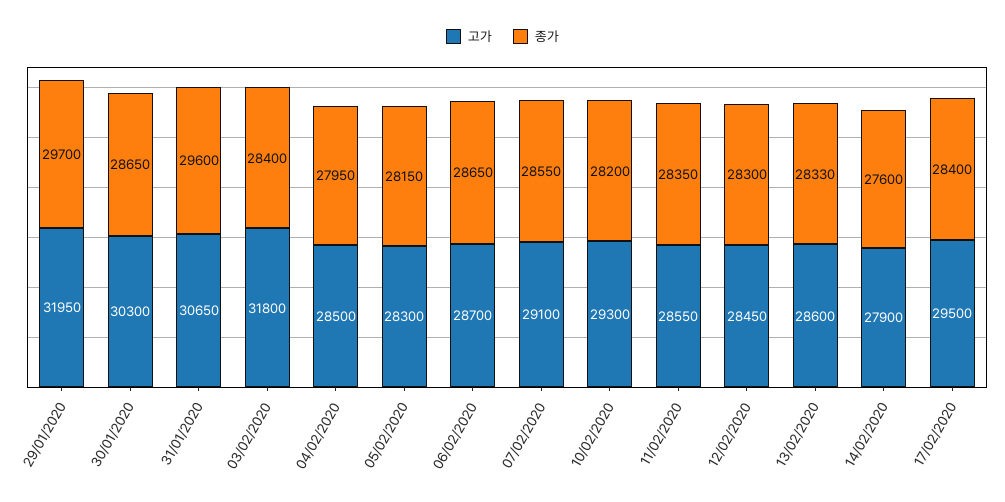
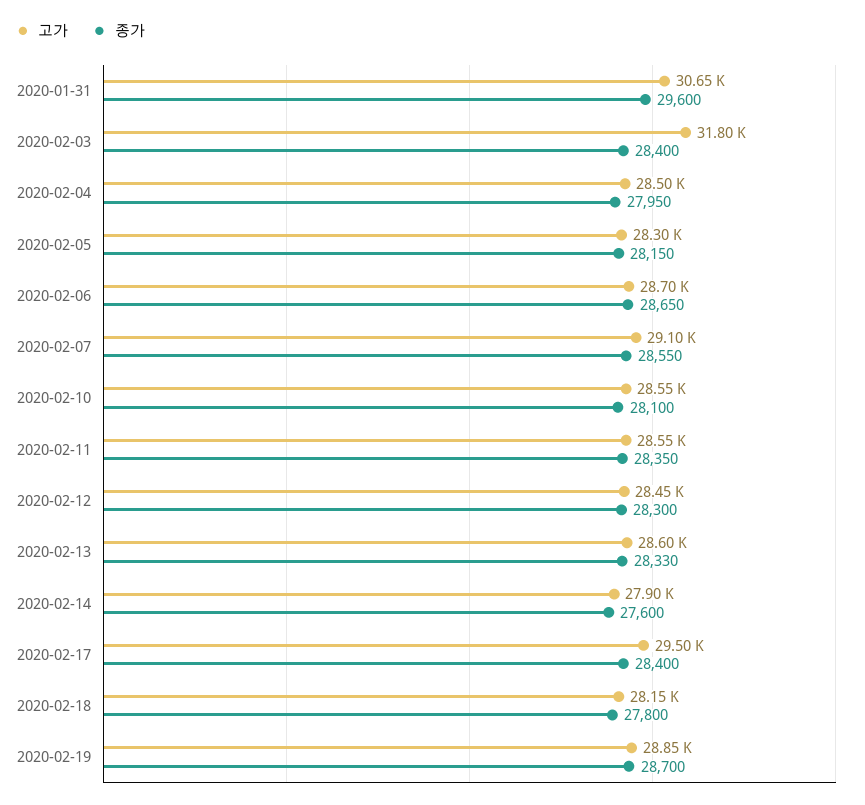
고가, 29/01/2020: 31950 -> none
종가, 29/01/2020: 29700 -> none
고가, 30/01/2020: 30300 -> none
종가, 30/01/2020: 28650 -> none
고가, 10/02/2020: 29300 -> 28550
종가, 10/02/2020: 28200 -> 28100
고가, 2020-02-18: none -> 28150
종가, 2020-02-18: none -> 27800
고가, 2020-02-19: none -> 28850
종가, 2020-02-19: none -> 28700

